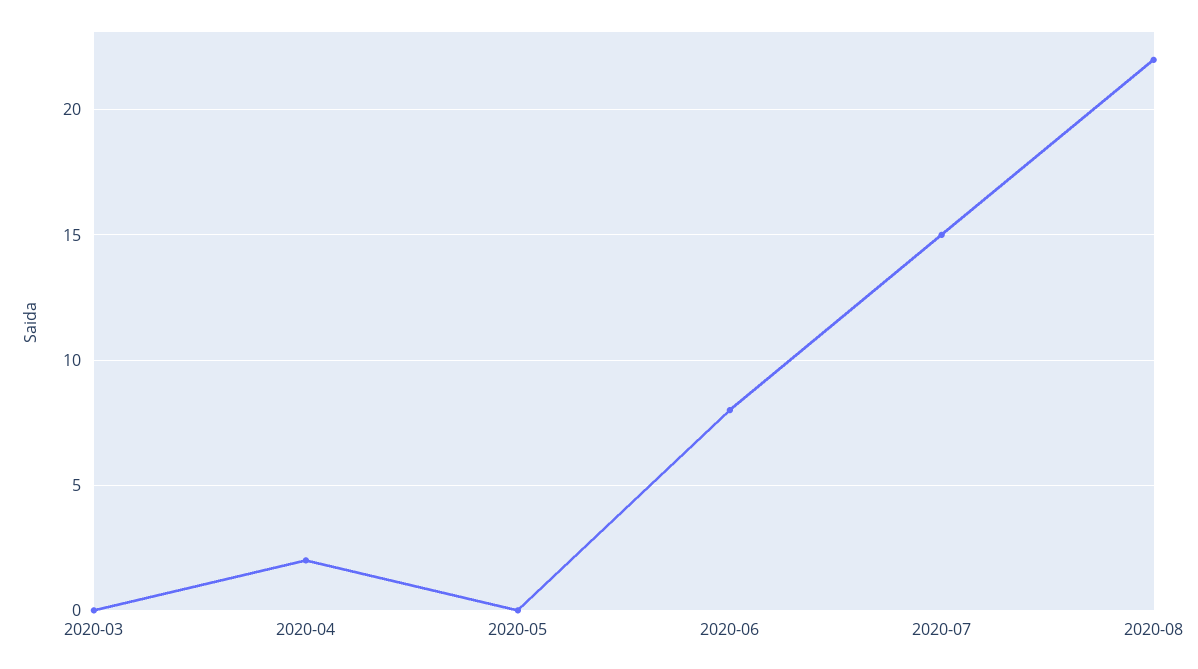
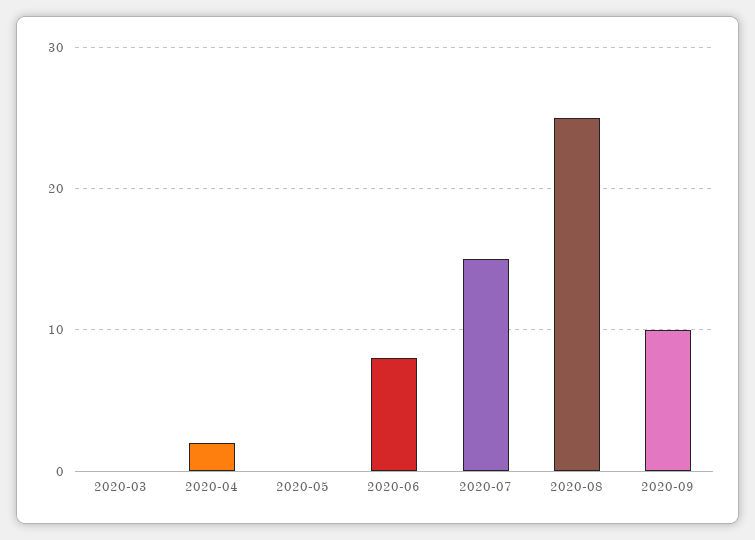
2020-08: 22 -> 25
2020-09: none -> 10

